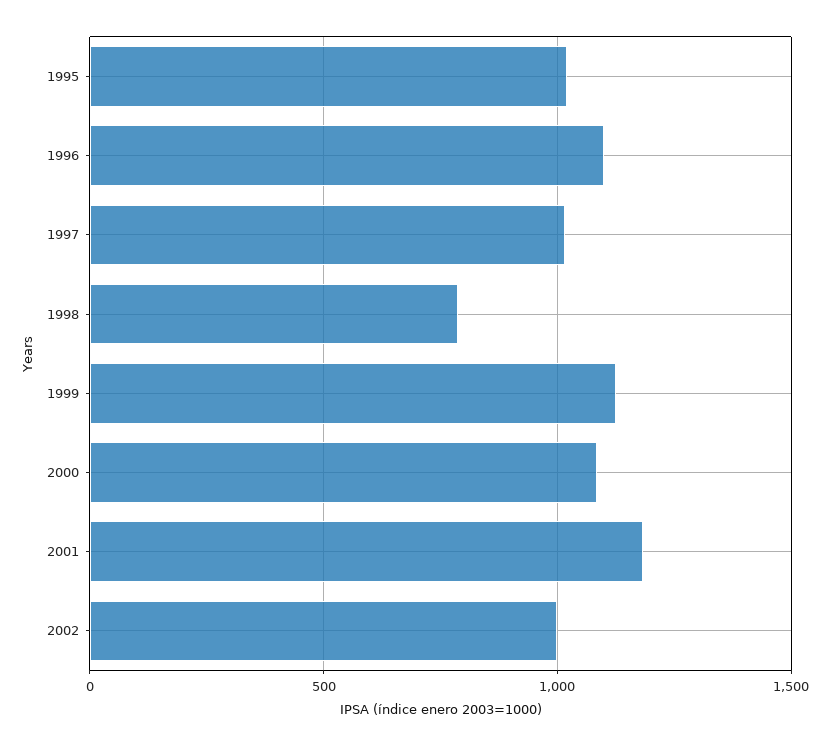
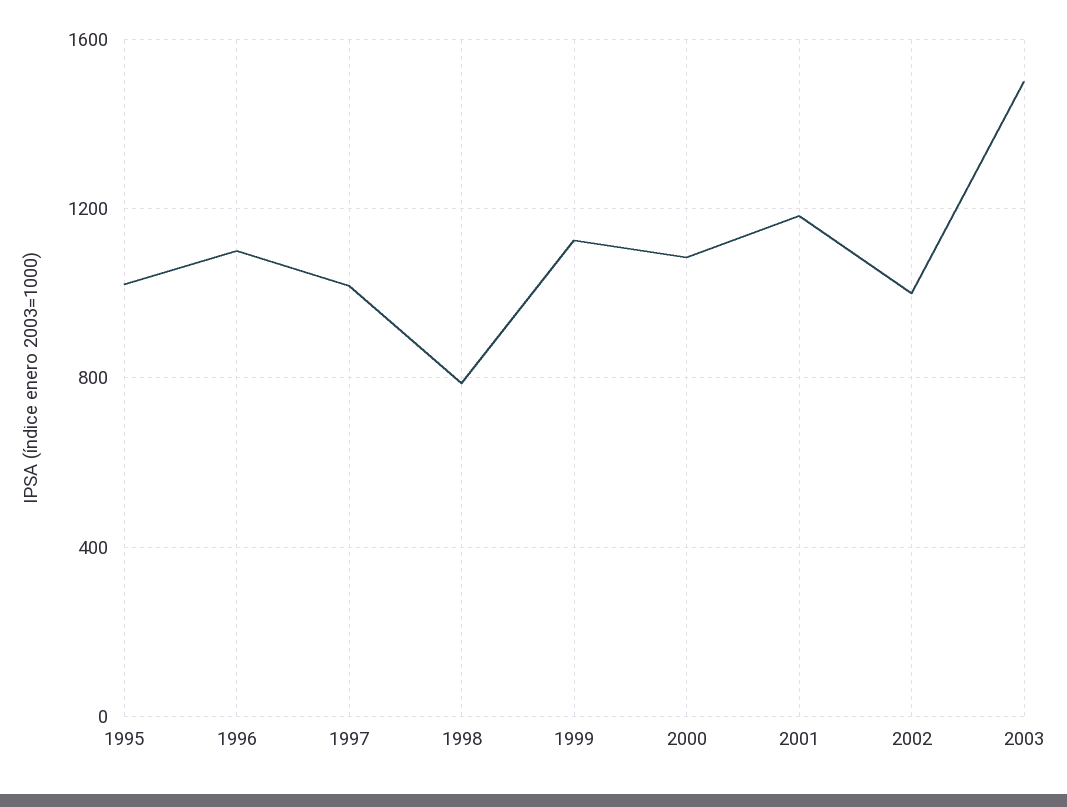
2003: none -> 1500

